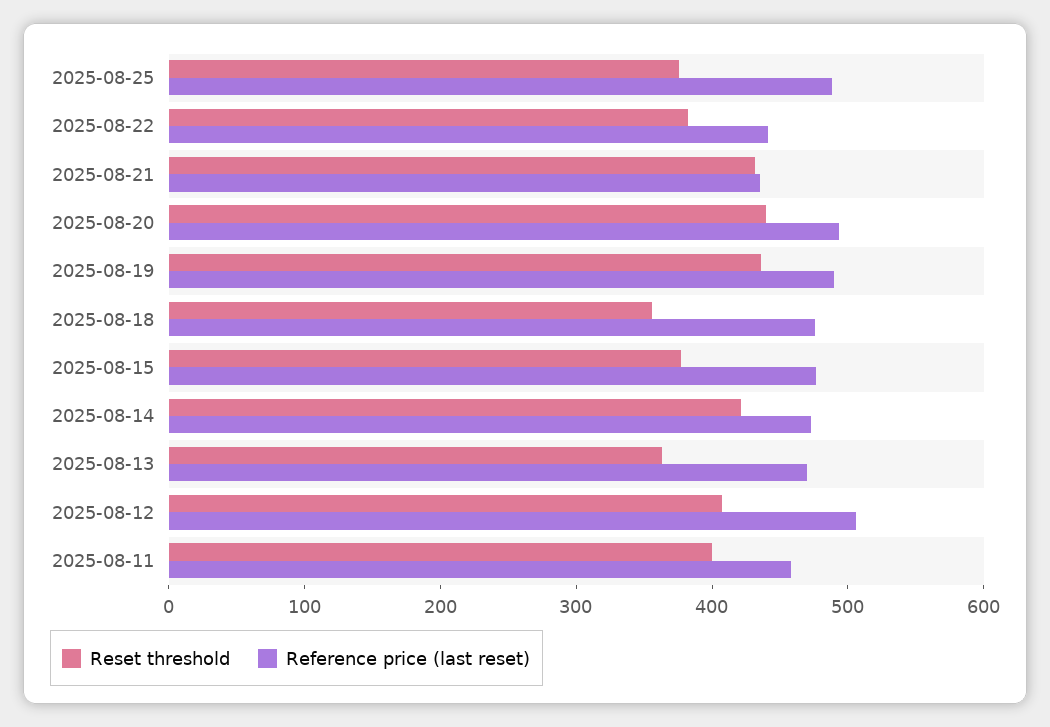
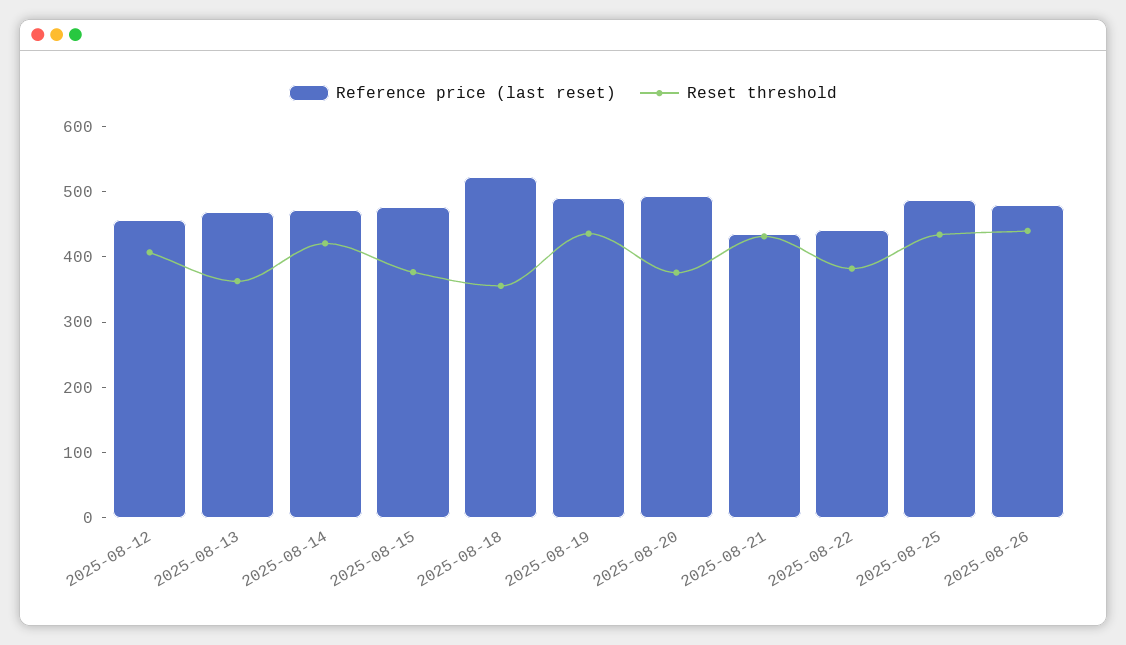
Reset threshold, 2025-08-25: 380 -> 440
Reset threshold, 2025-08-20: 440 -> 380
Reference price (last reset), 2025-08-18: 480 -> 520
Reference price (last reset), 2025-08-12: 500 -> 460
Reset threshold, 2025-08-11: 400 -> none
Reference price (last reset), 2025-08-11: 460 -> none
Reference price (last reset), 2025-08-26: none -> 480
Reset threshold, 2025-08-26: none -> 440

